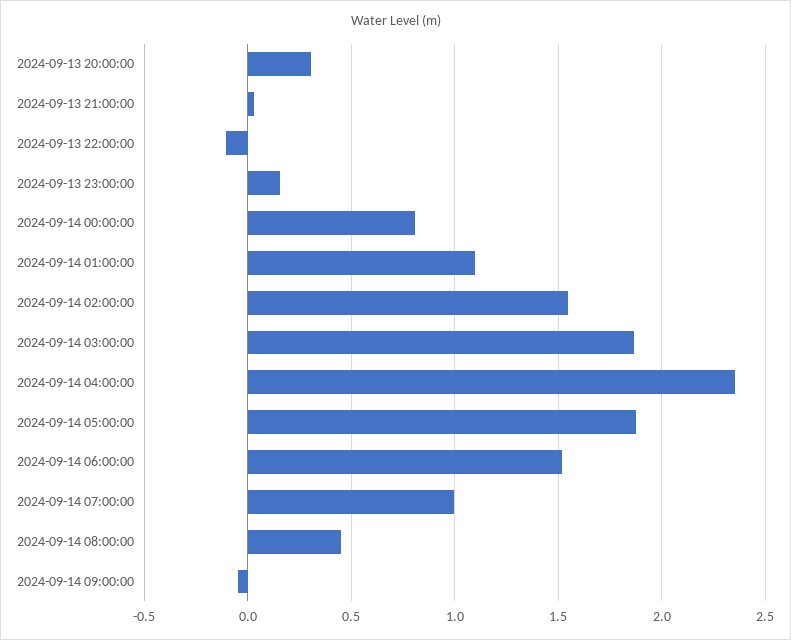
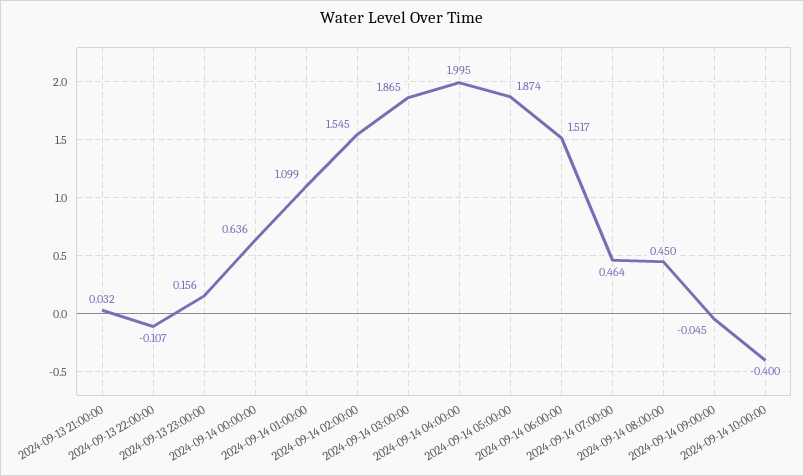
2024-09-13 20:00:00: 0.3 -> none
2024-09-14 00:00:00: 0.8 -> 0.636
2024-09-14 04:00:00: 2.35 -> 1.995
2024-09-14 07:00:00: 1 -> 0.464
2024-09-14 10:00:00: none -> -0.4

